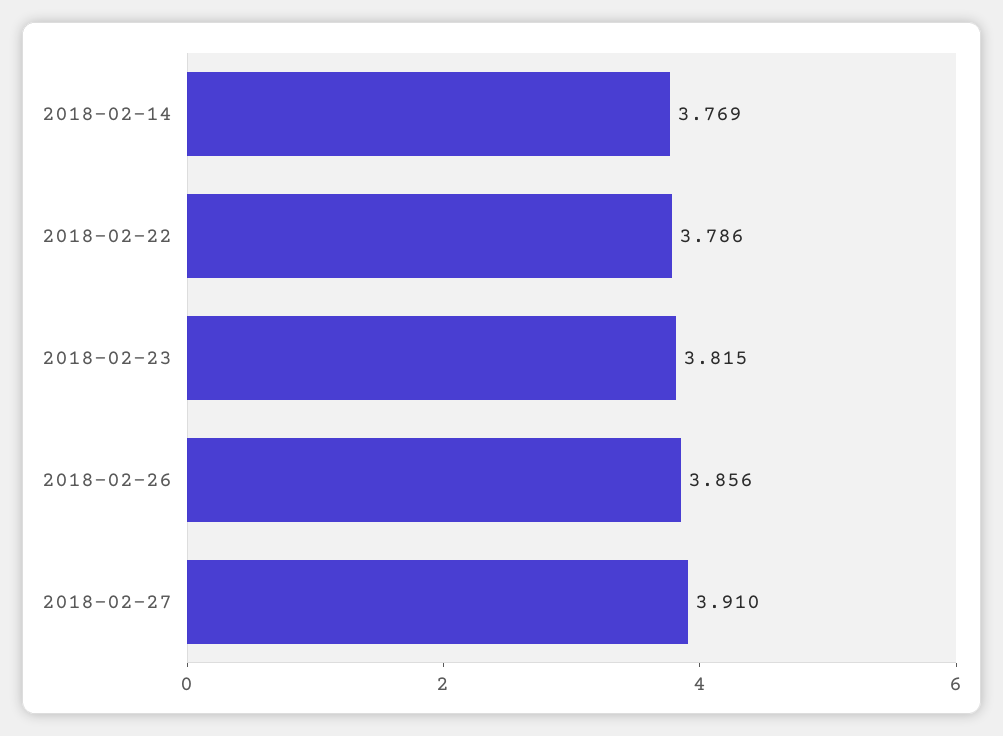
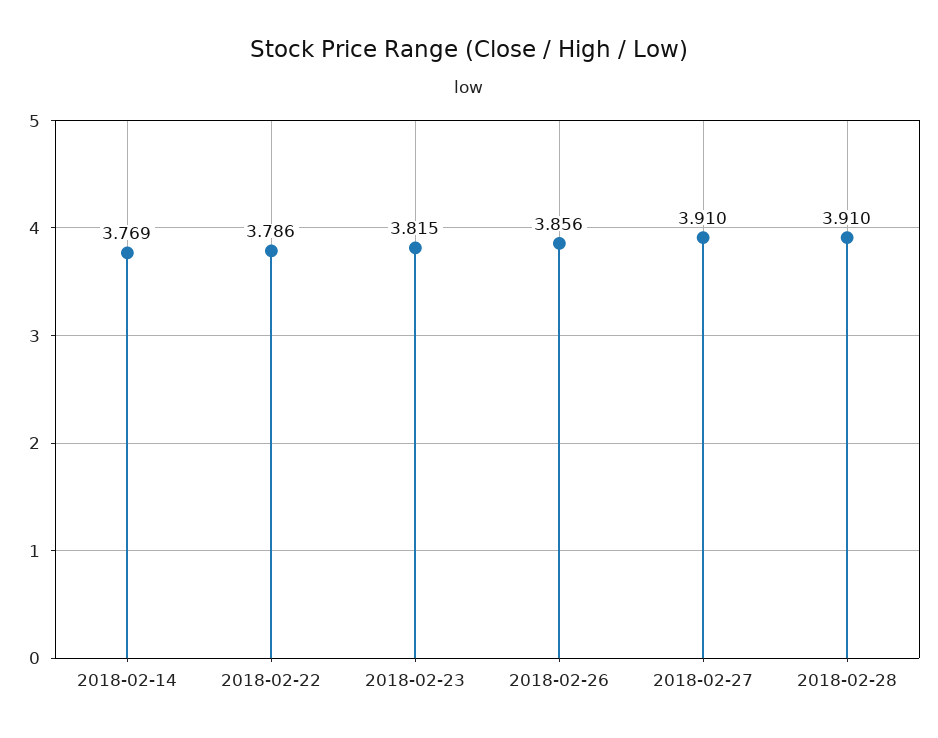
2018-02-28: none -> 3.91

